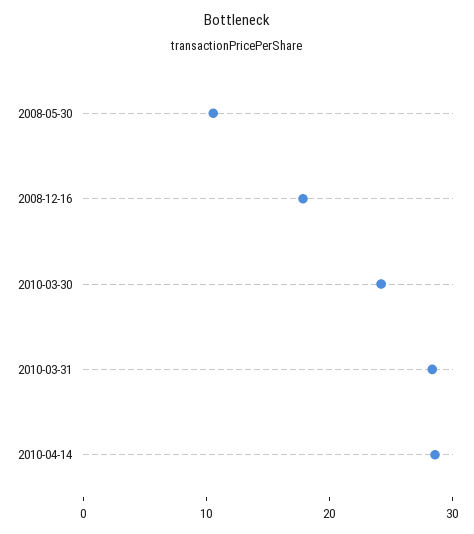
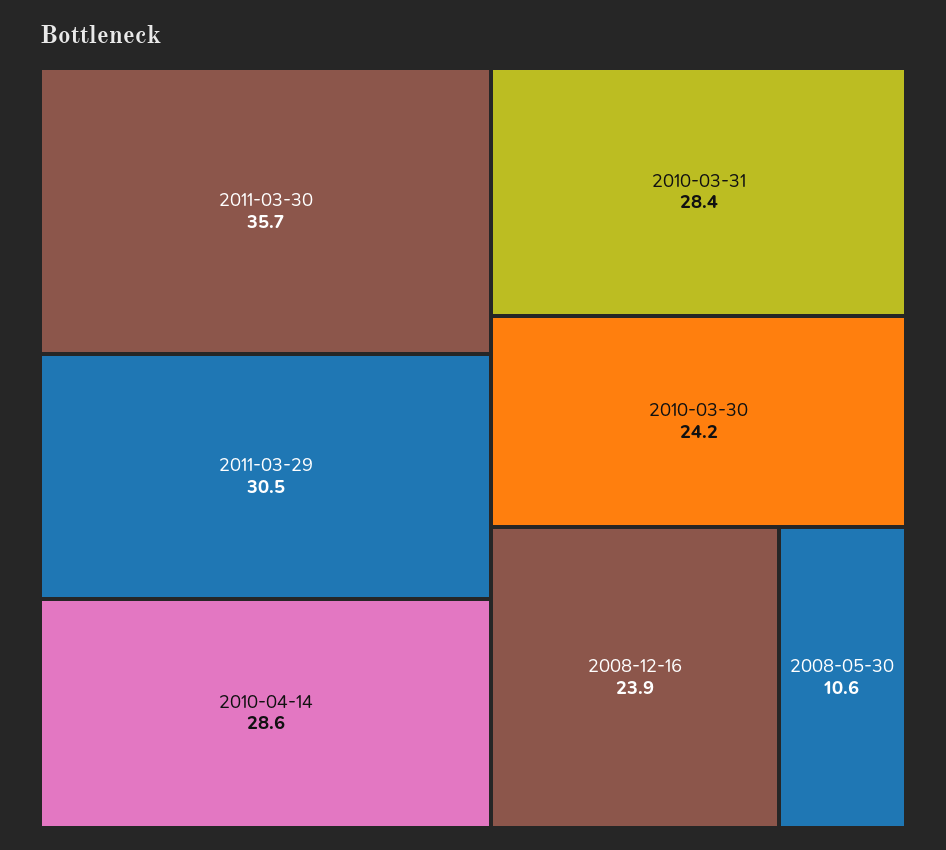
2008-12-16: 18 -> 23.9
2011-03-30: none -> 35.7
2011-03-29: none -> 30.5

